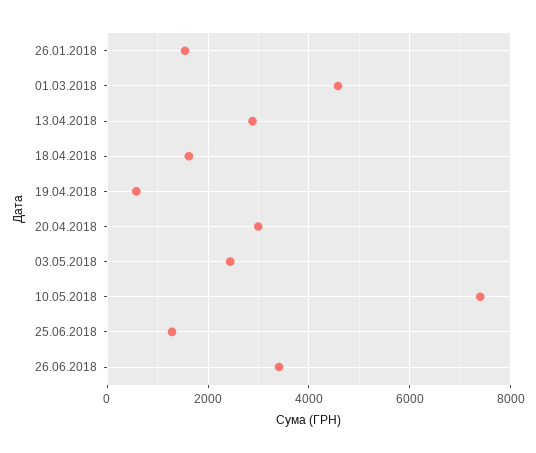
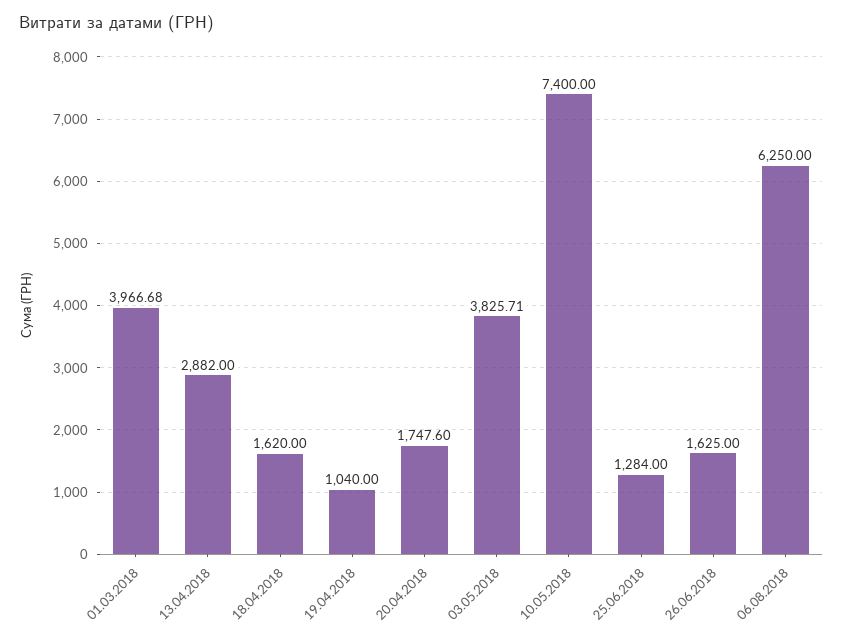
26.01.2018: 1600 -> none
01.03.2018: 4600 -> 3966.68
19.04.2018: 600 -> 1040
20.04.2018: 3000 -> 1747.6
03.05.2018: 2400 -> 3825.71
26.06.2018: 3400 -> 1625
06.08.2018: none -> 6250

